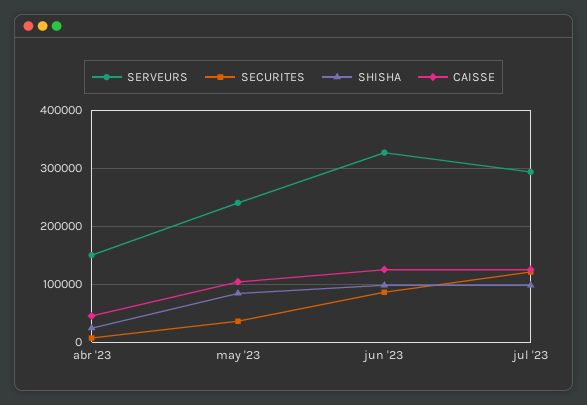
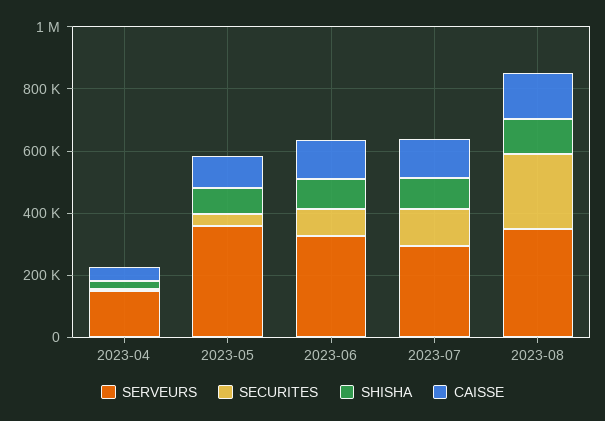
SERVEURS, may '23: 240000 -> 350000
SERVEURS, 2023-08: none -> 350000
SECURITES, 2023-08: none -> 250000
SHISHA, 2023-08: none -> 100000
CAISSE, 2023-08: none -> 150000

